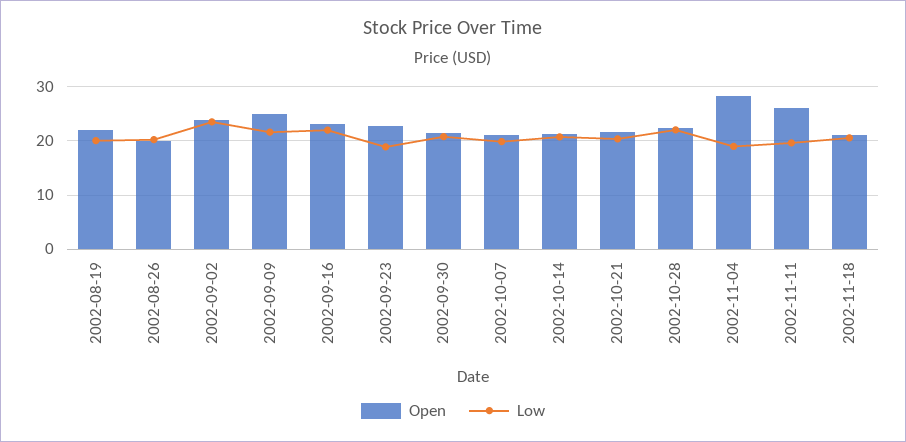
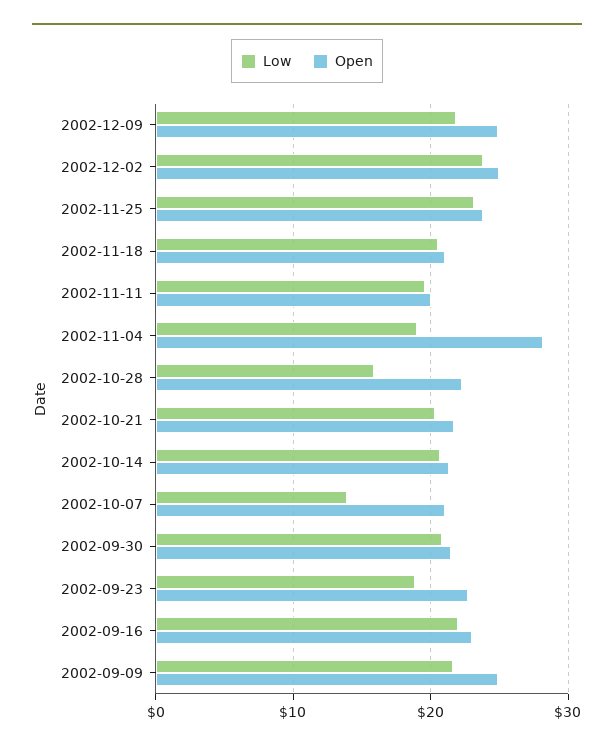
Open, 2002-08-19: 22 -> none
Low, 2002-08-19: 20 -> none
Open, 2002-08-26: 20 -> none
Low, 2002-08-26: 20 -> none
Open, 2002-09-02: 24 -> none
Low, 2002-09-02: 24 -> none
Low, 2002-10-07: 20 -> 14
Low, 2002-10-28: 22 -> 16
Open, 2002-11-11: 26 -> 20
Low, 2002-12-09: none -> 22
Open, 2002-12-09: none -> 25
Low, 2002-12-02: none -> 24
Open, 2002-12-02: none -> 25
Low, 2002-11-25: none -> 23
Open, 2002-11-25: none -> 24

